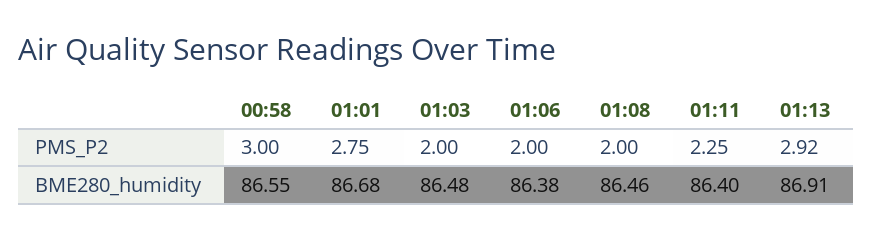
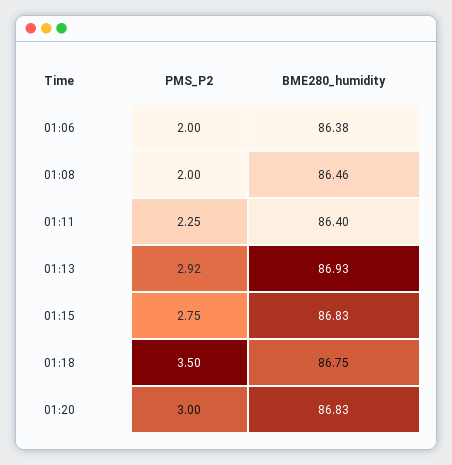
00:58, PMS_P2: 3 -> none
01:01, PMS_P2: 2.75 -> none
01:03, PMS_P2: 2 -> none
00:58, BME280_humidity: 86.55 -> none
01:01, BME280_humidity: 86.68 -> none
01:03, BME280_humidity: 86.48 -> none
01:13, BME280_humidity: 86.91 -> 86.93
01:15, PMS_P2: none -> 2.75
01:15, BME280_humidity: none -> 86.83
01:18, PMS_P2: none -> 3.5
01:18, BME280_humidity: none -> 86.75
01:20, PMS_P2: none -> 3
01:20, BME280_humidity: none -> 86.83

